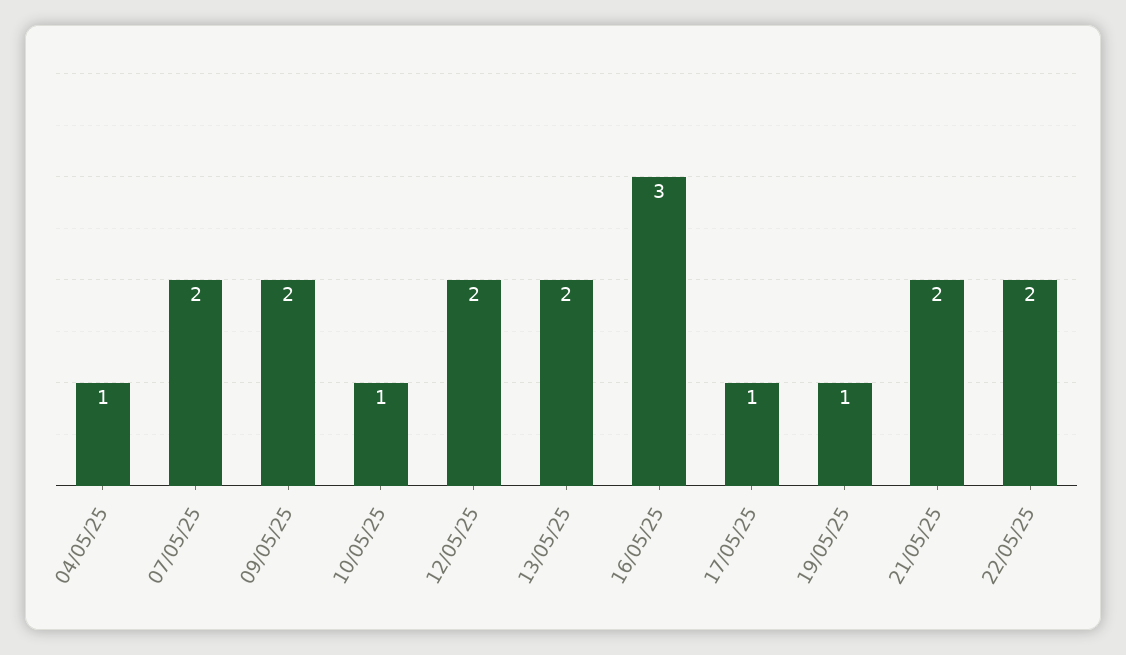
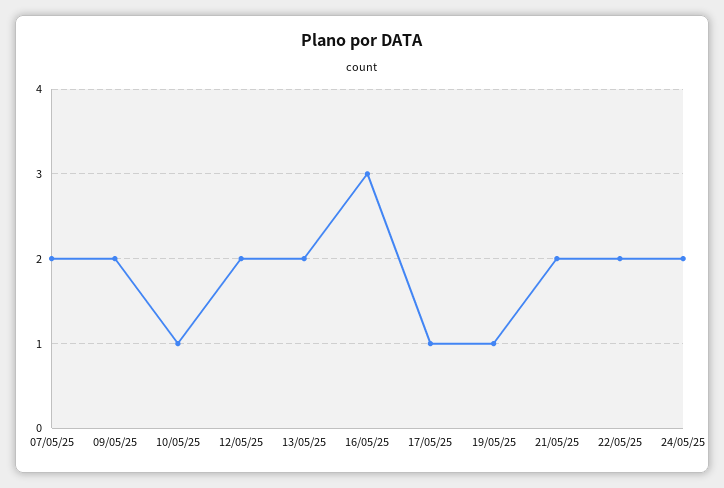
04/05/25: 1 -> none
24/05/25: none -> 2

